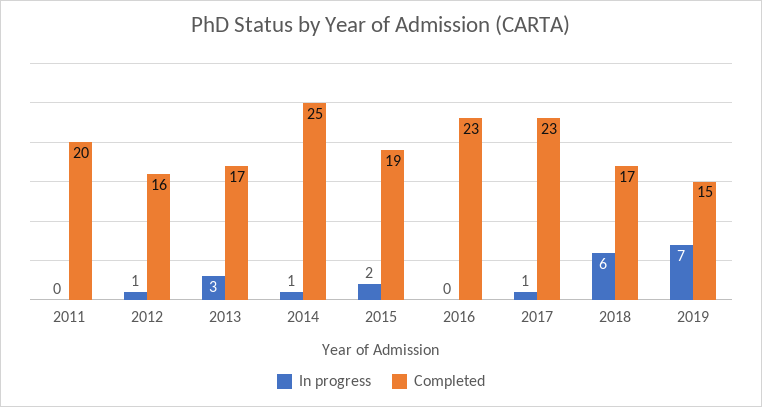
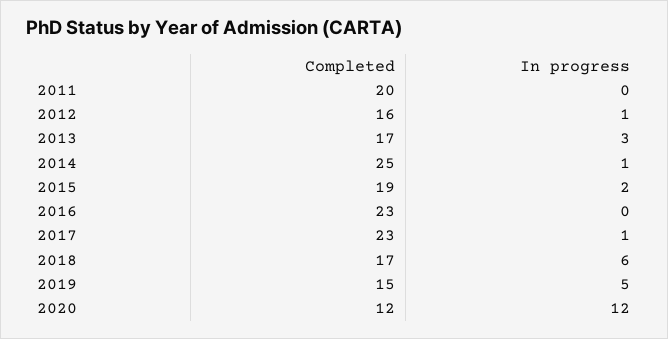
In progress, 2019: 7 -> 5
Completed, 2020: none -> 12
In progress, 2020: none -> 12

